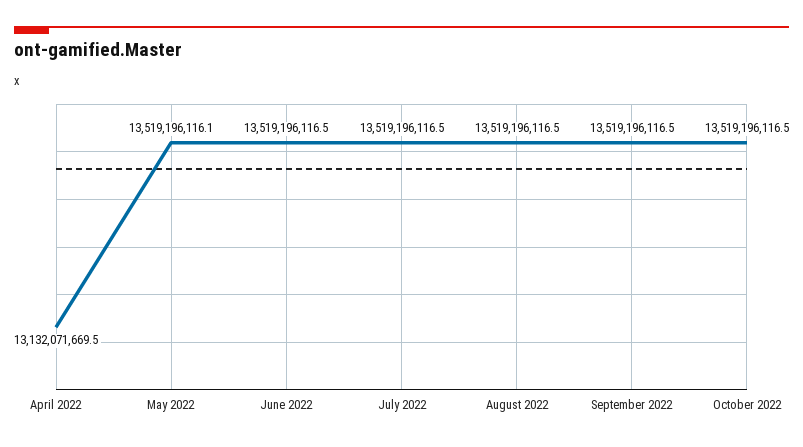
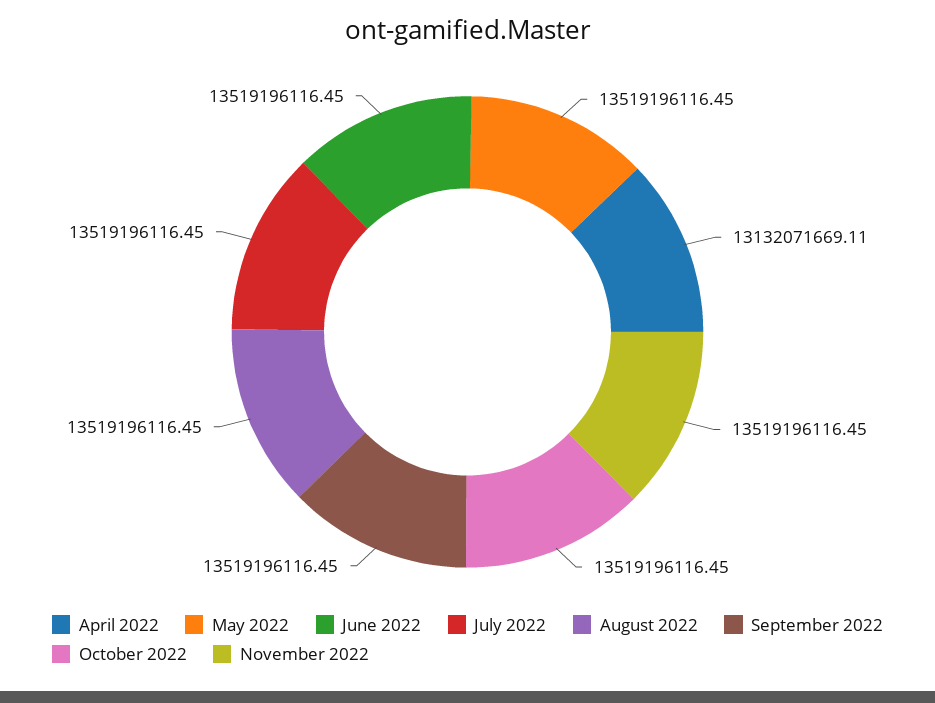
April 2022: 13132071669.5 -> 13132071669.11
May 2022: 13519196116.1 -> 13519196116.45
November 2022: none -> 13519196116.45

